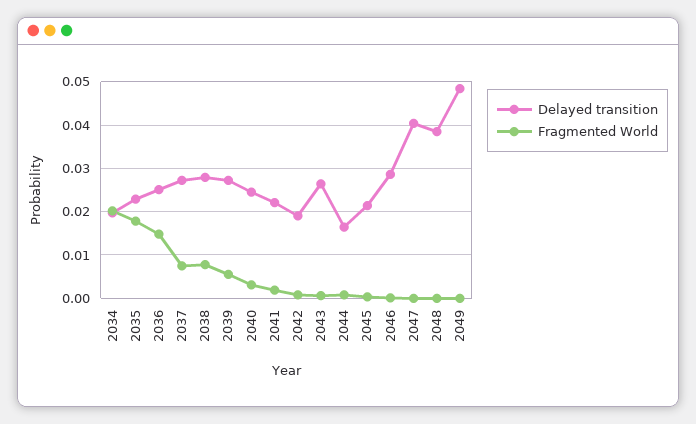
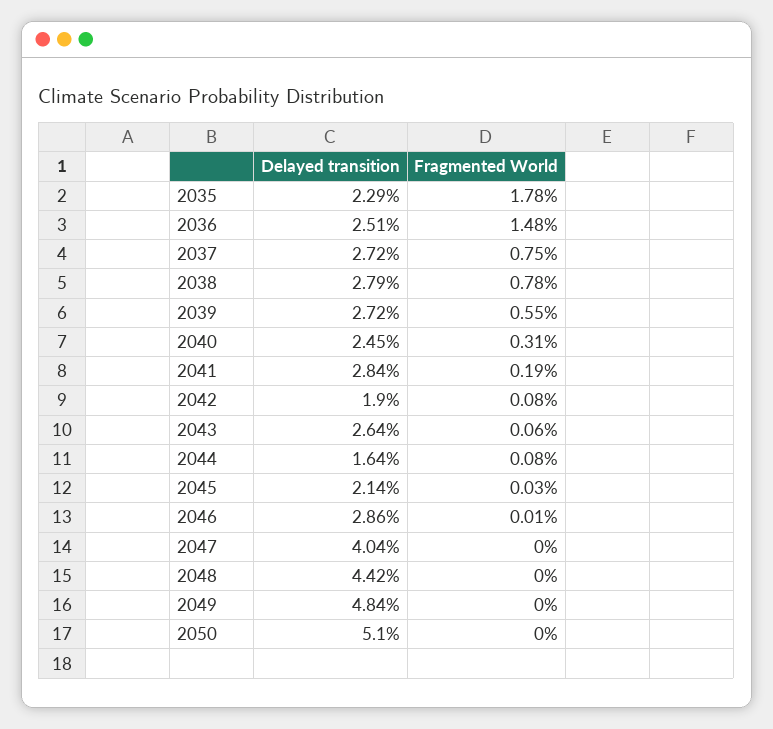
Delayed transition, 2034: 0.02 -> none
Fragmented World, 2034: 0.02 -> none
Delayed transition, 2041: 0.022 -> 0.0284
Delayed transition, 2048: 0.038 -> 0.0442
Delayed transition, 2050: none -> 0.051
Fragmented World, 2050: none -> 0

